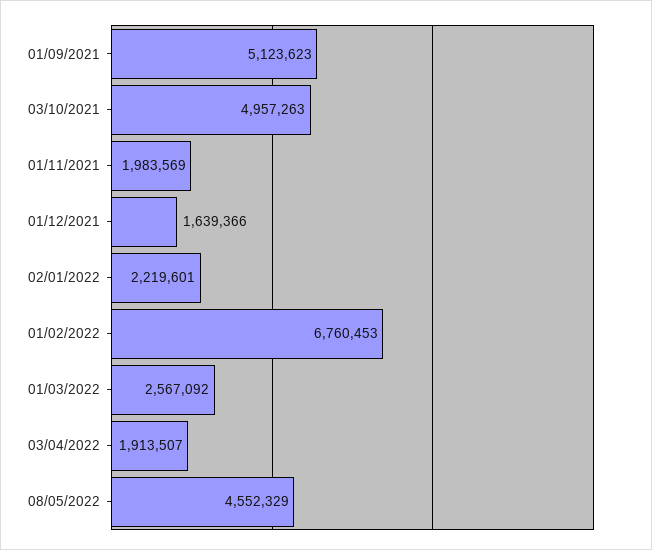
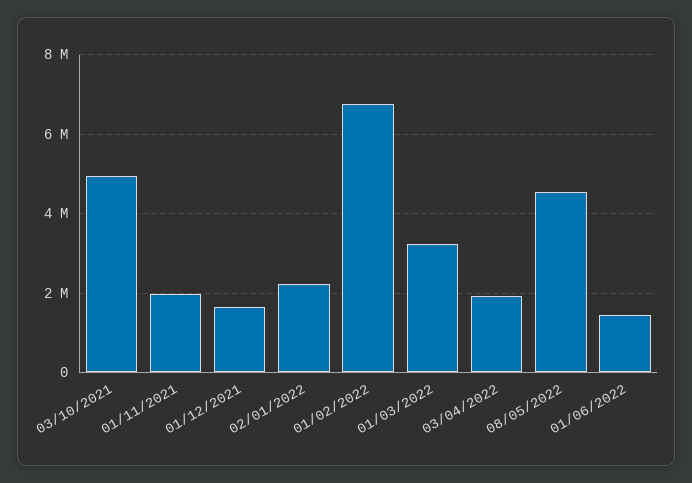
01/09/2021: 5123623 -> none
01/03/2022: 2567092 -> 3200000
01/06/2022: none -> 1400000

